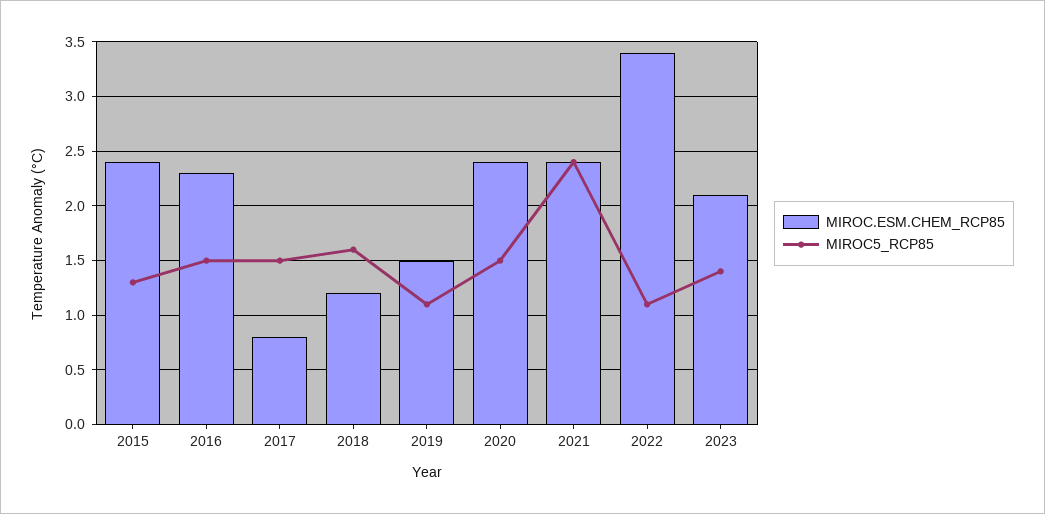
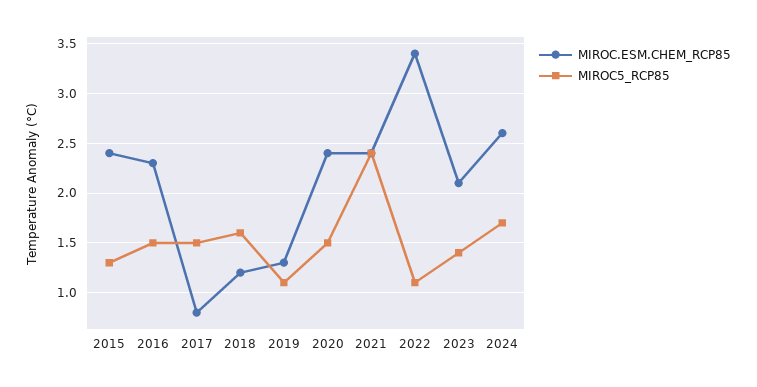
MIROC.ESM.CHEM_RCP85, 2019: 1.5 -> 1.3
MIROC.ESM.CHEM_RCP85, 2024: none -> 2.6
MIROC5_RCP85, 2024: none -> 1.7

